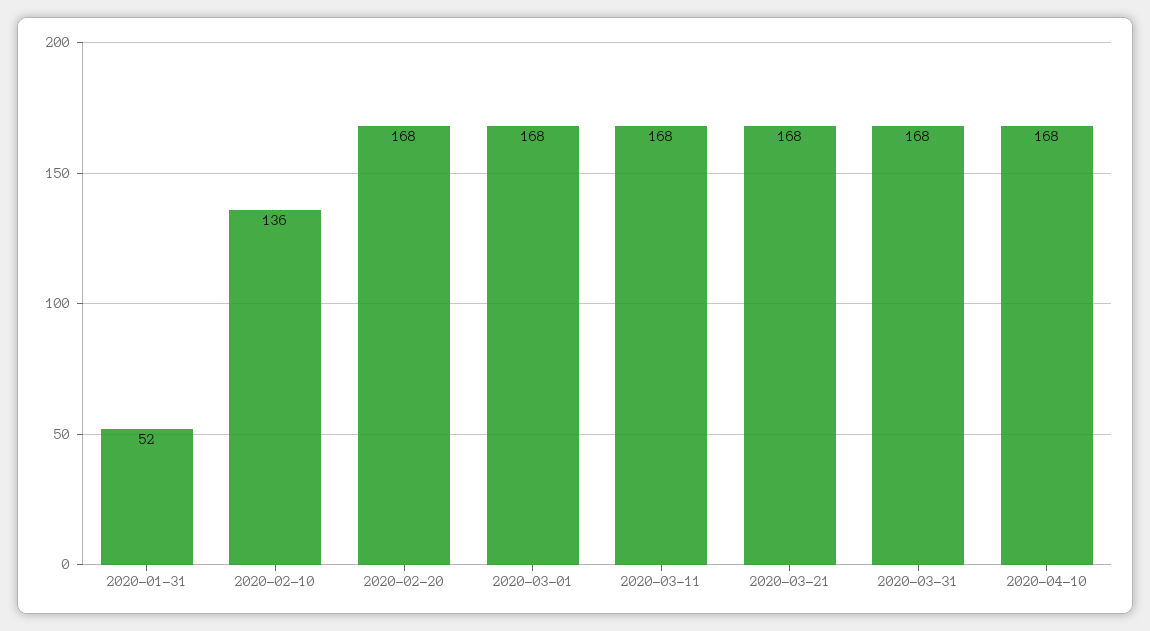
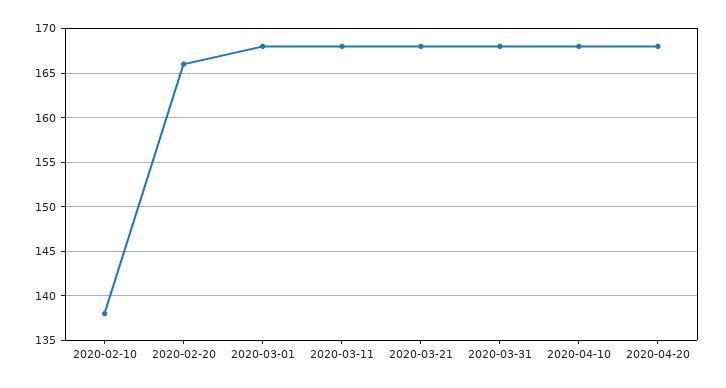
2020-01-31: 52 -> none
2020-02-10: 136 -> 138
2020-02-20: 168 -> 166
2020-04-20: none -> 168

